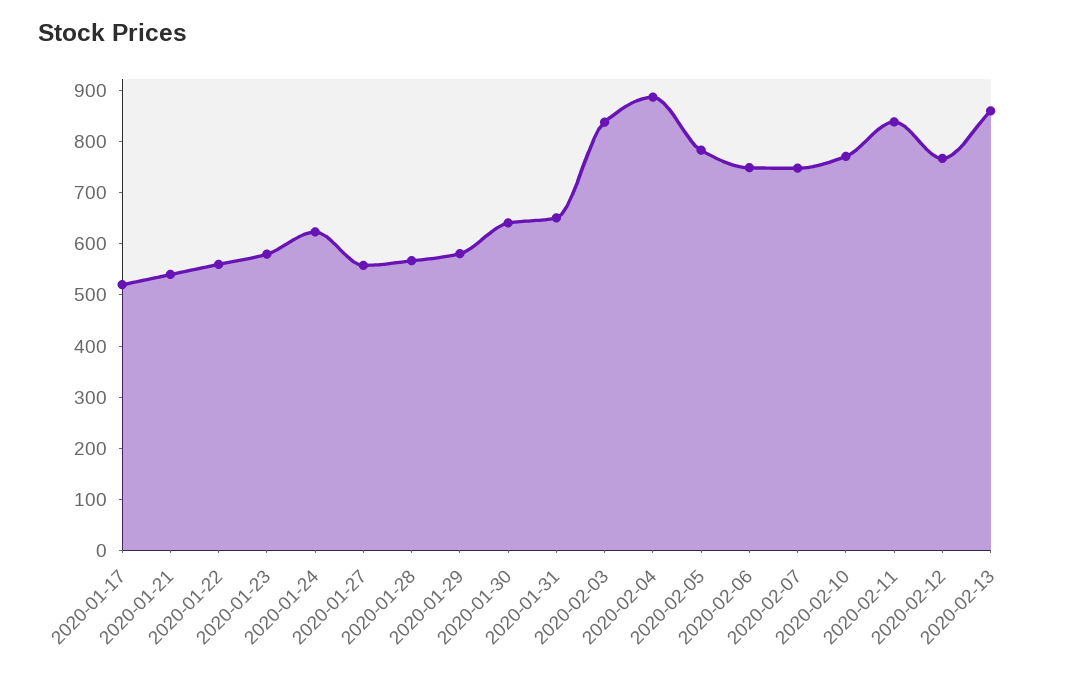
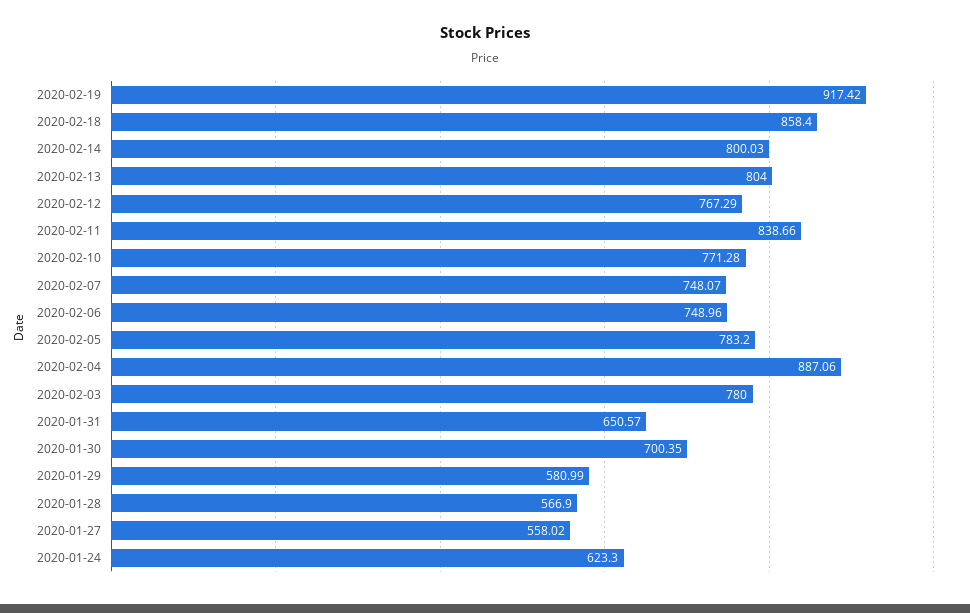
2020-01-17: 520 -> none
2020-01-21: 540 -> none
2020-01-22: 560 -> none
2020-01-23: 580 -> none
2020-01-30: 640 -> 700.35
2020-02-03: 840 -> 780
2020-02-13: 860 -> 804
2020-02-19: none -> 917.42
2020-02-18: none -> 858.4
2020-02-14: none -> 800.03

